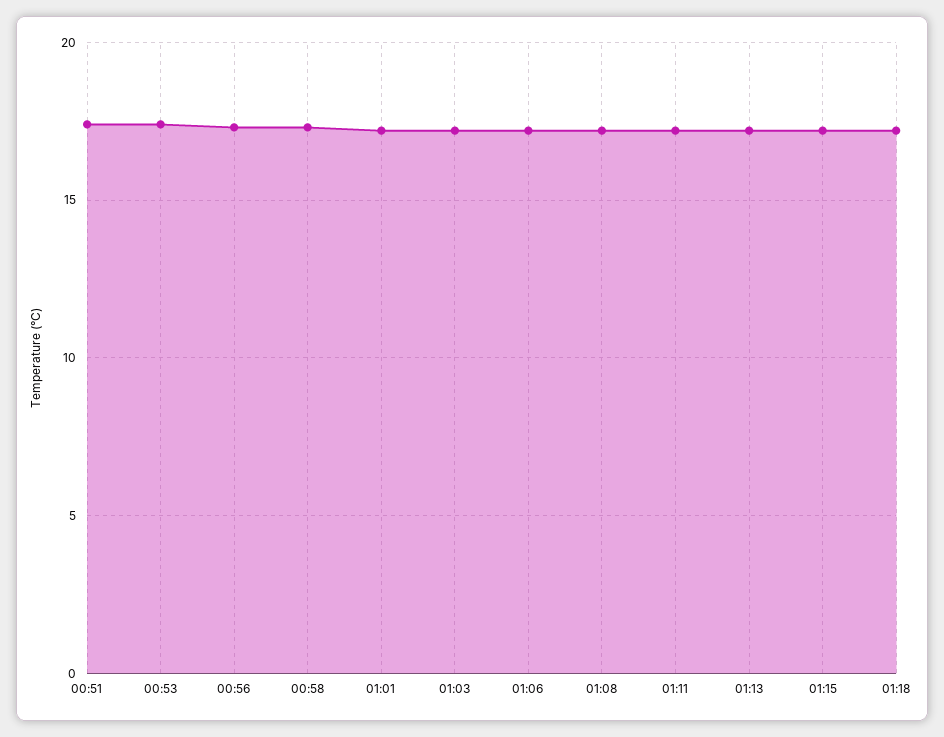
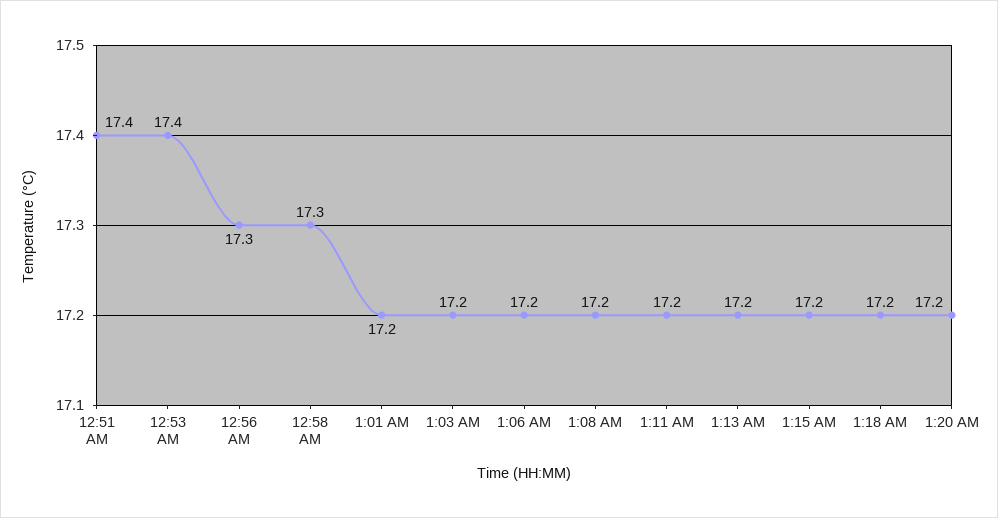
1:20 AM: none -> 17.2

